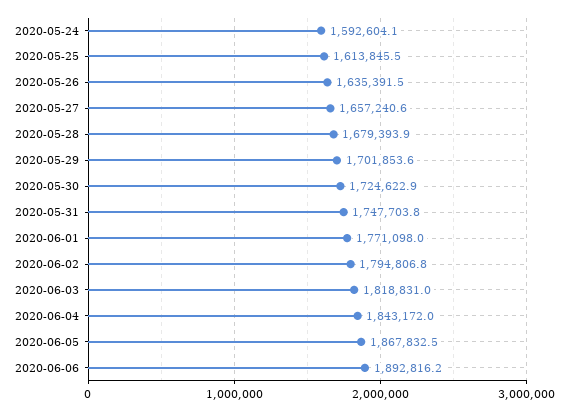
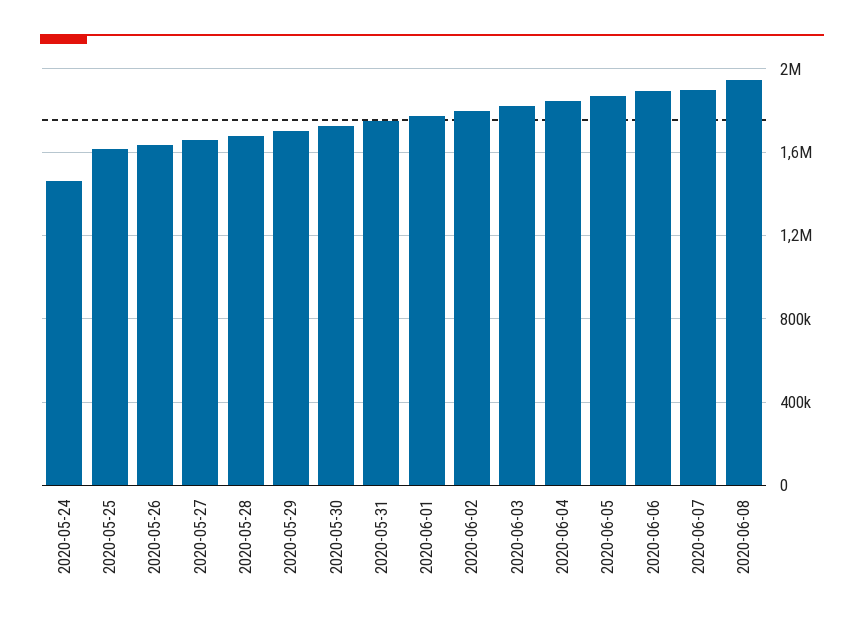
2020-05-24: 1592604.1 -> 1450000
2020-06-07: none -> 1900000
2020-06-08: none -> 1950000

